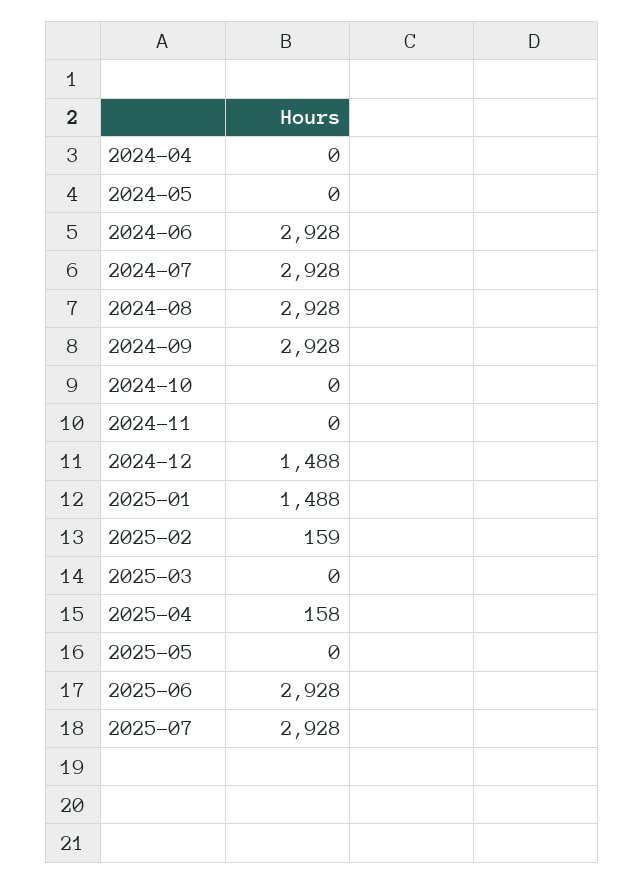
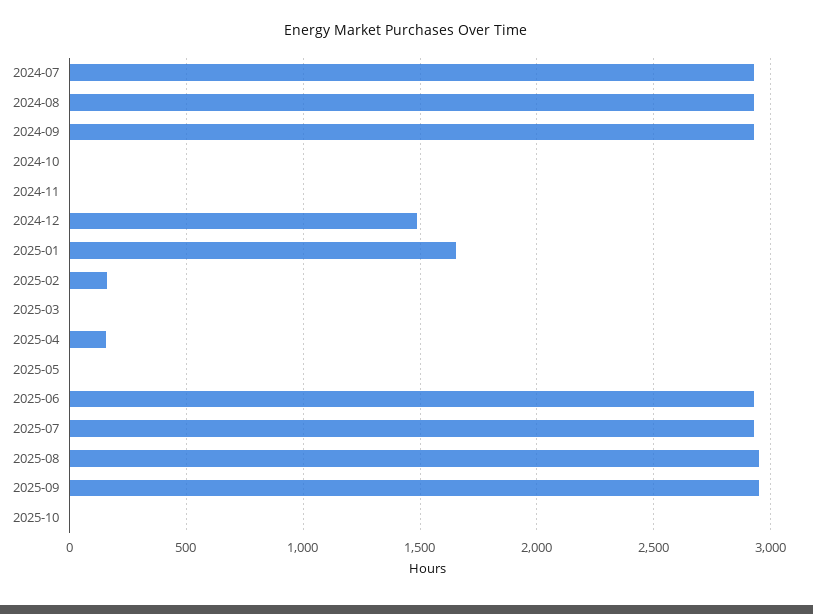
2024-04: 0 -> none
2024-05: 0 -> none
2024-06: 2928 -> none
2025-01: 1488 -> 1650
2025-08: none -> 2950
2025-09: none -> 2950
2025-10: none -> 0

